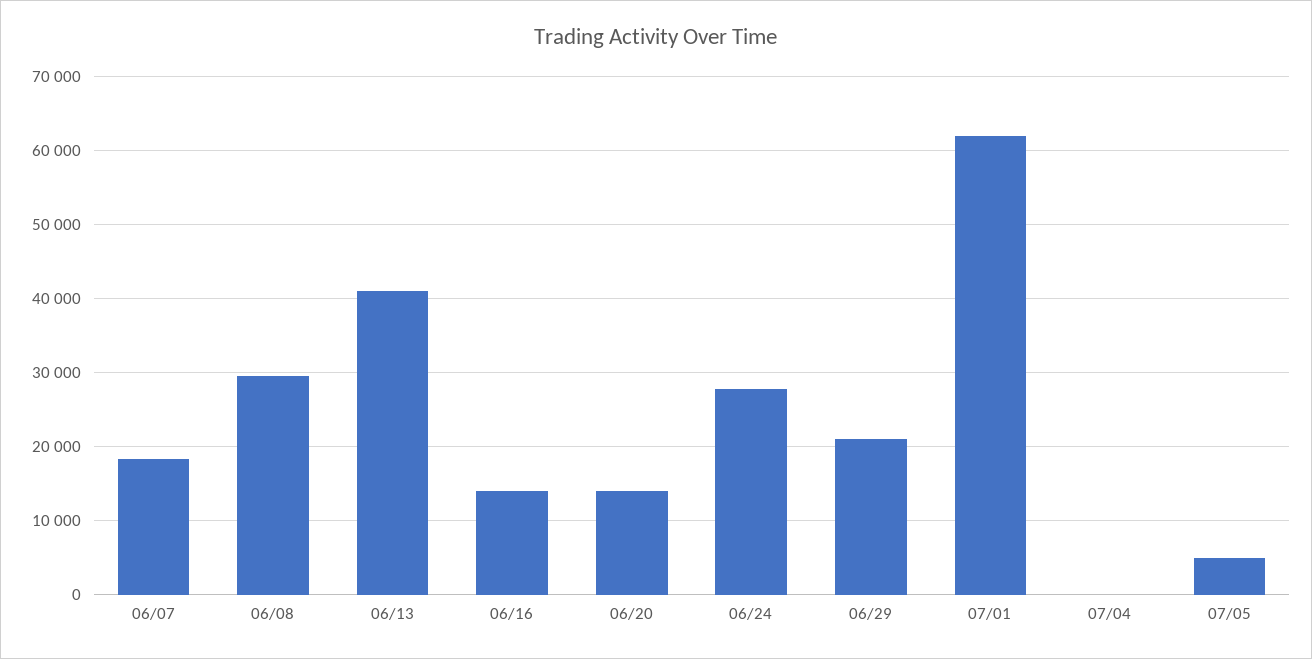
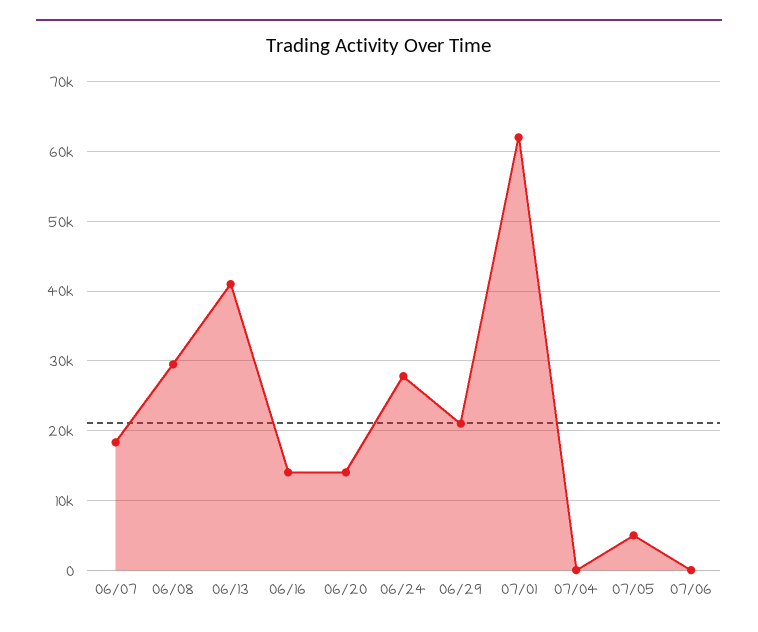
07/06: none -> 0

